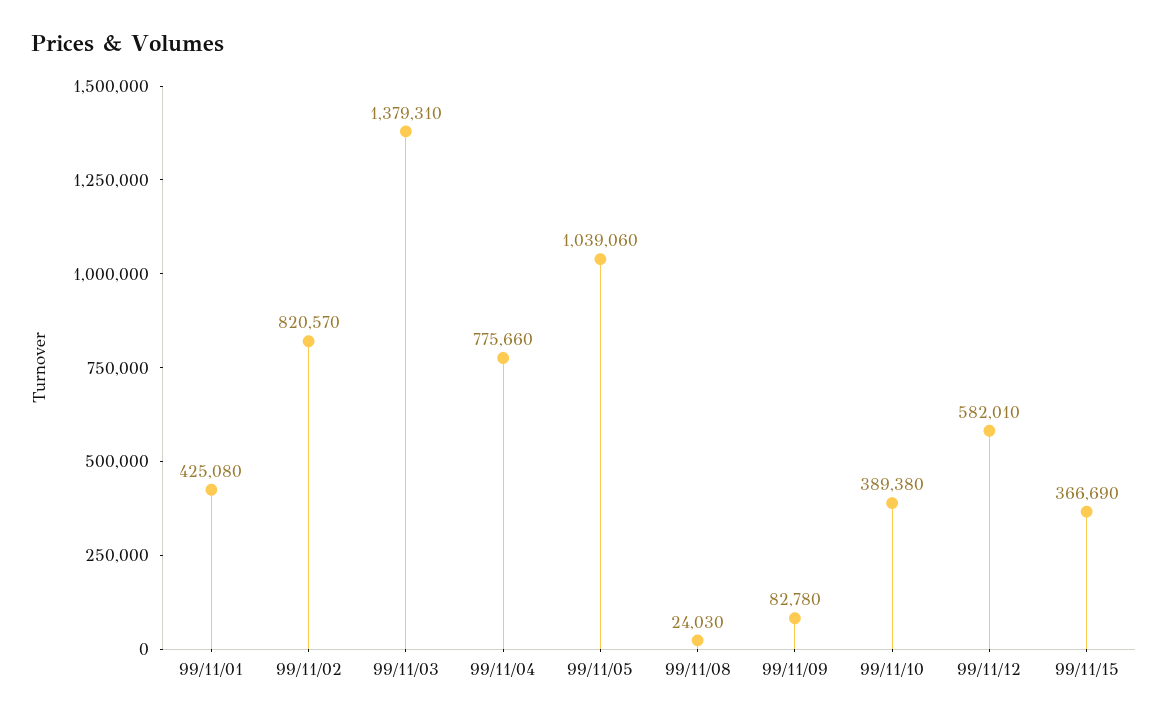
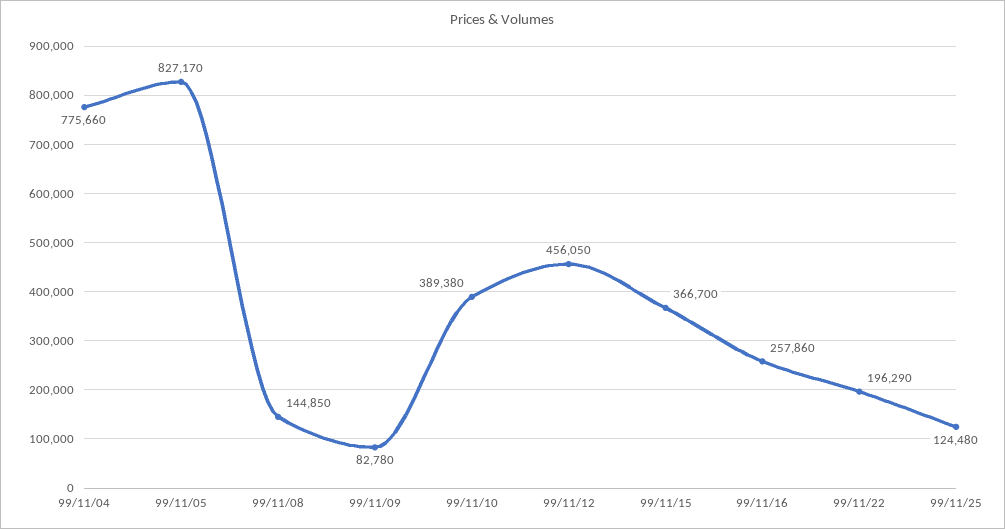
99/11/01: 425080 -> none
99/11/02: 820570 -> none
99/11/03: 1379310 -> none
99/11/05: 1039060 -> 827170
99/11/08: 24030 -> 144850
99/11/12: 582010 -> 456050
99/11/15: 366690 -> 366700
99/11/16: none -> 257860
99/11/22: none -> 196290
99/11/25: none -> 124480

